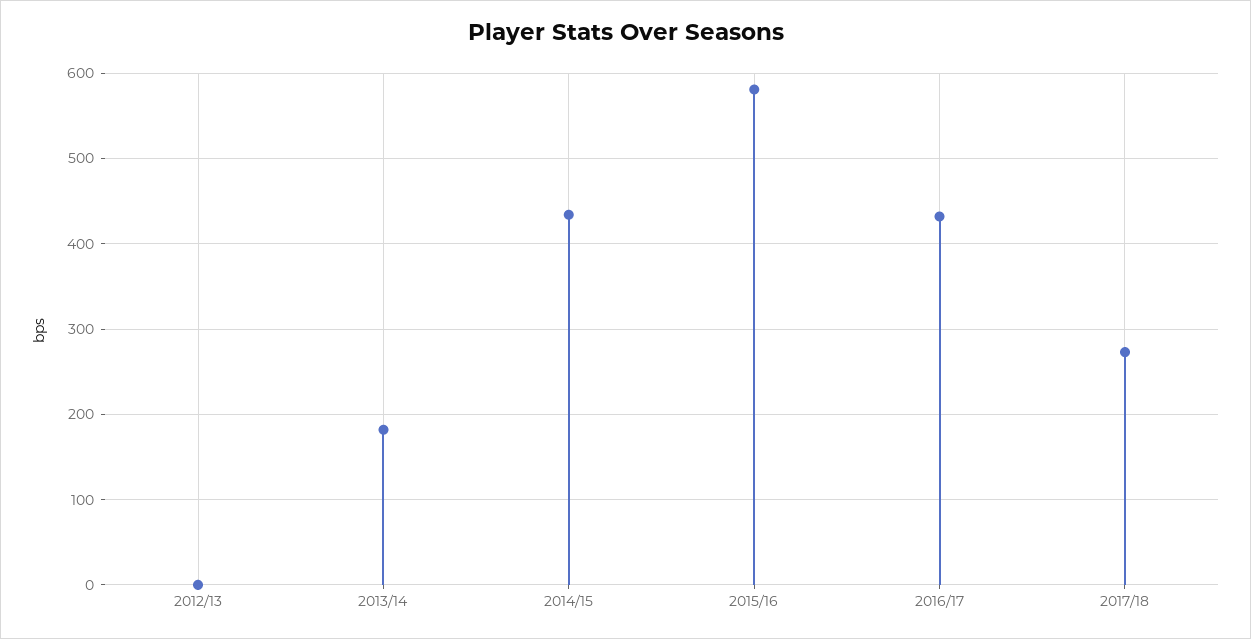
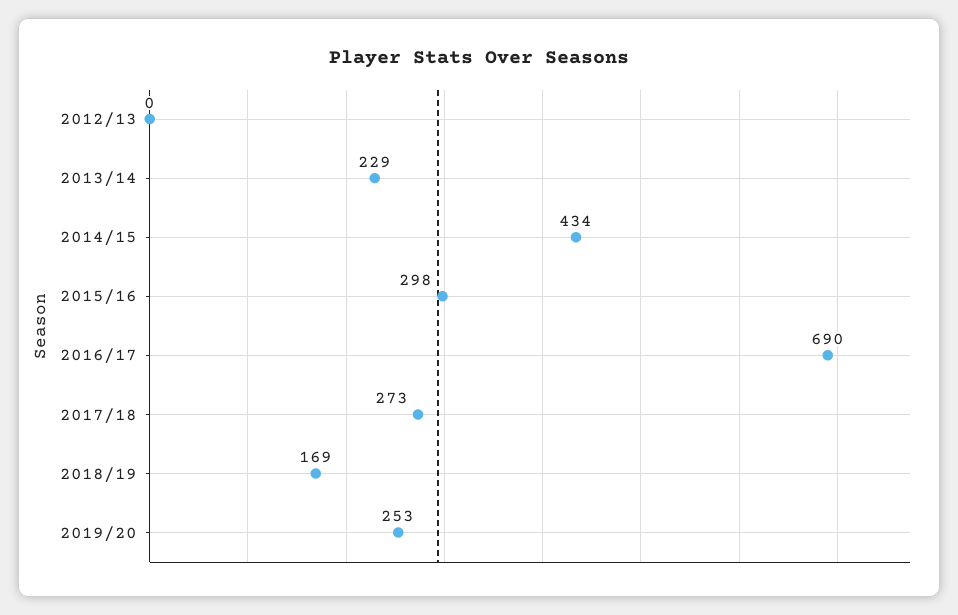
2013/14: 180 -> 229
2015/16: 580 -> 298
2016/17: 430 -> 690
2018/19: none -> 169
2019/20: none -> 253

